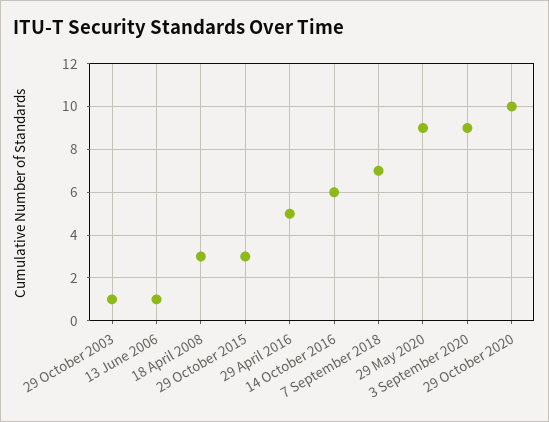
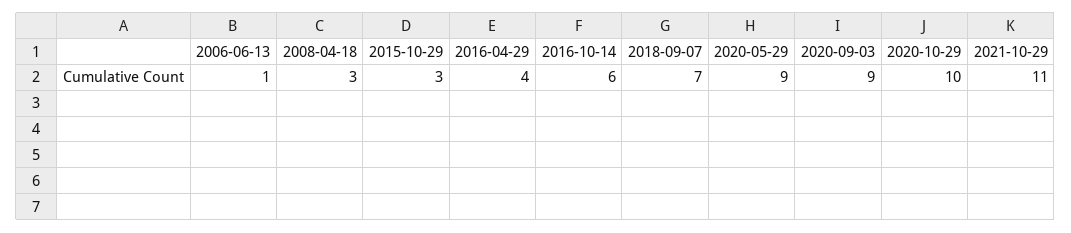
29 October 2003: 1 -> none
29 April 2016: 5 -> 4
2021-10-29: none -> 11

